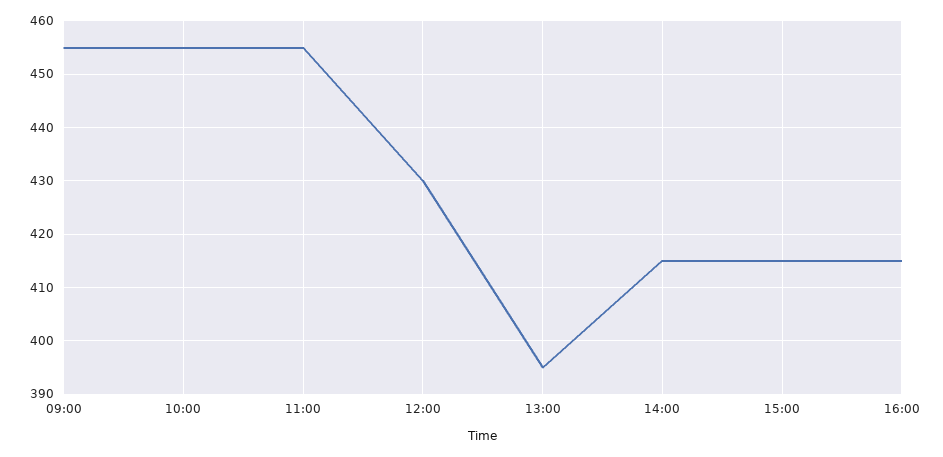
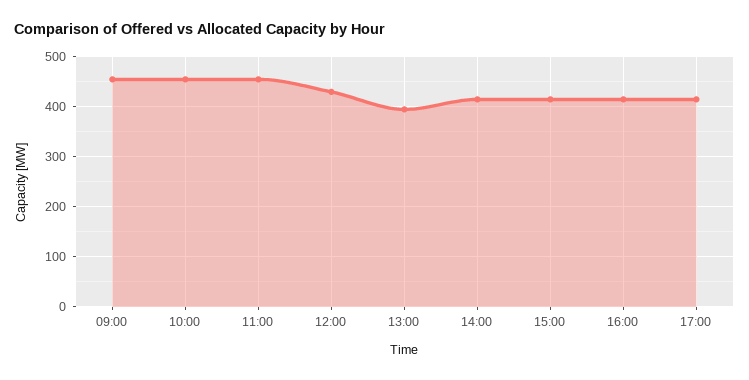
17:00: none -> 420

